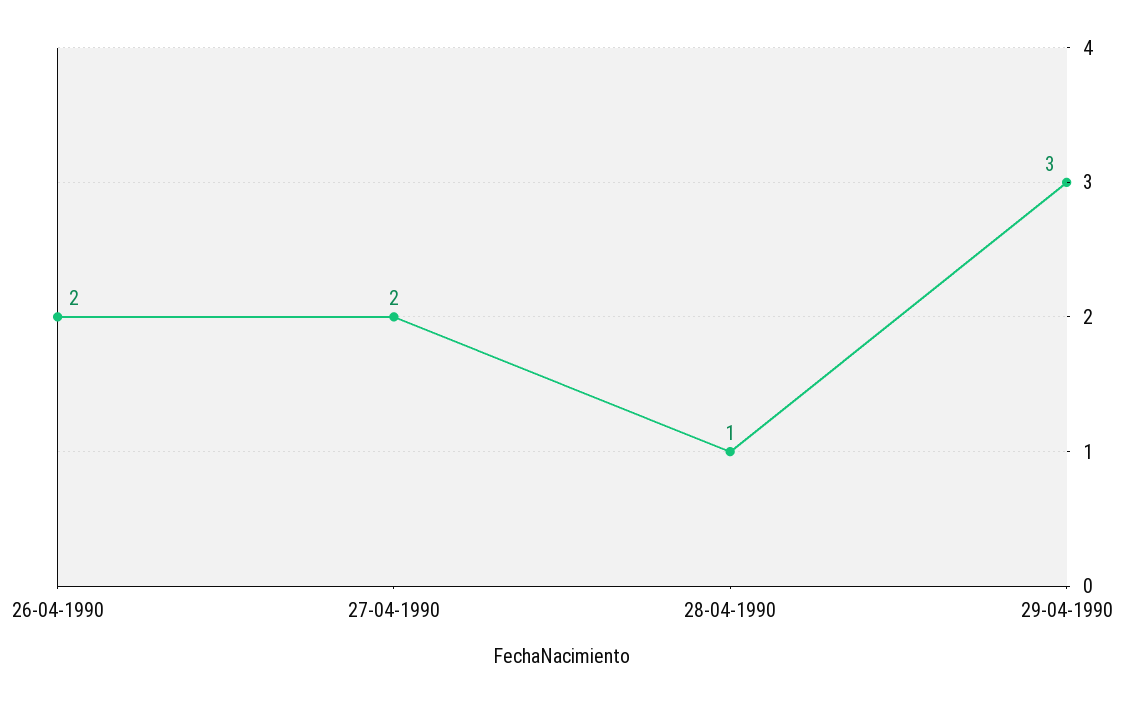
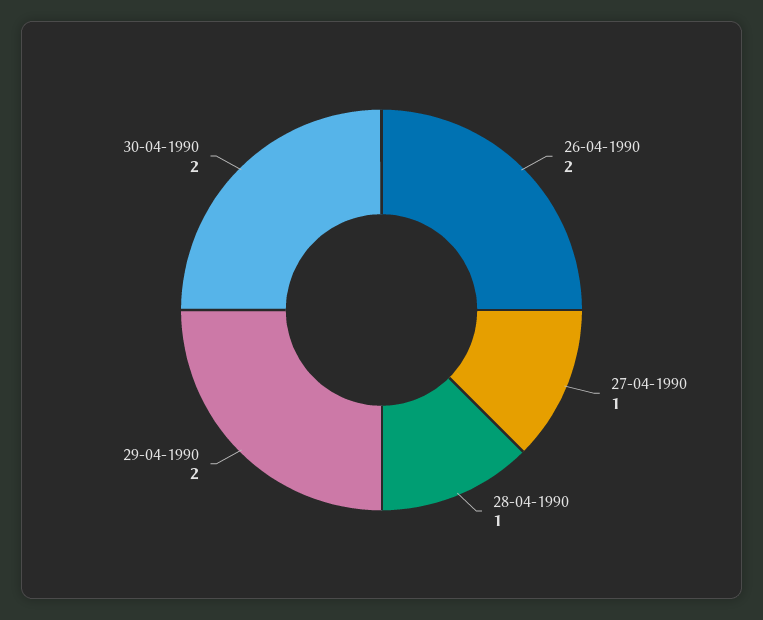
27-04-1990: 2 -> 1
29-04-1990: 3 -> 2
30-04-1990: none -> 2

